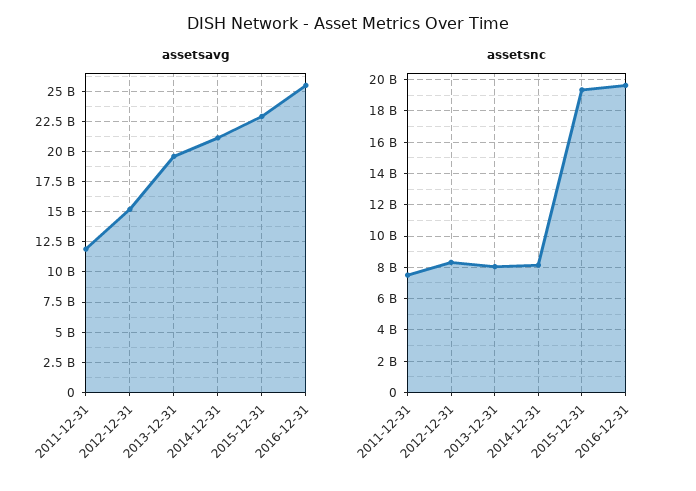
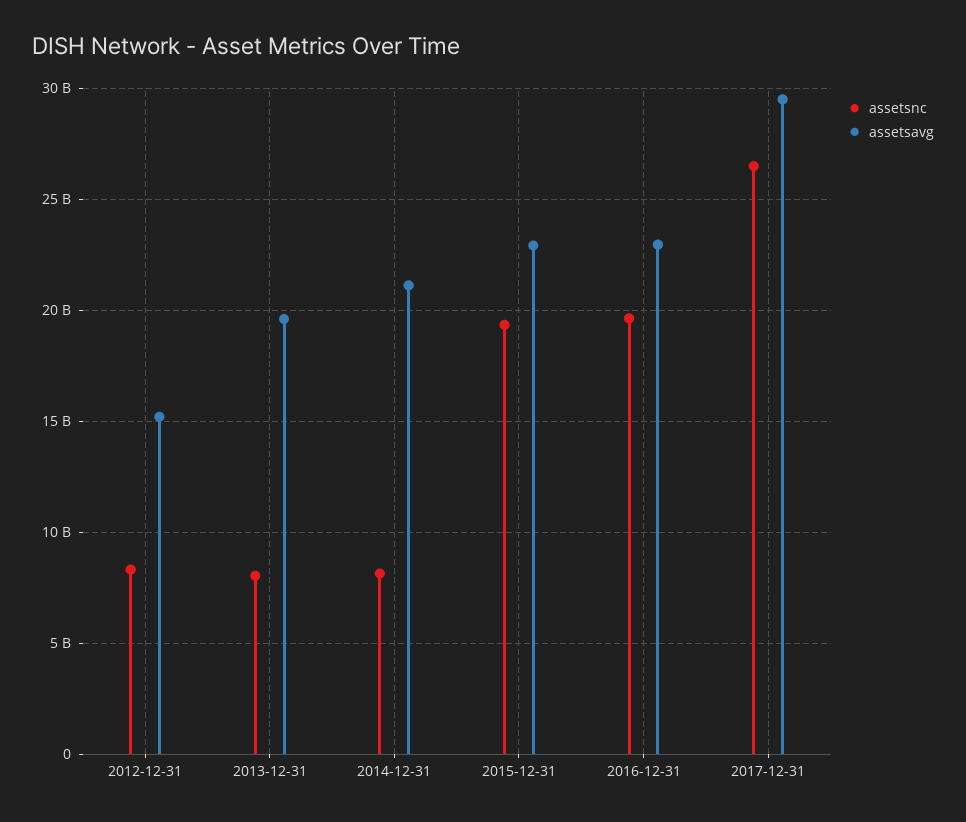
assetsavg, 2011-12-31: 12000000000 -> none
assetsavg, 2016-12-31: 25500000000 -> 23000000000
assetsnc, 2011-12-31: 7500000000 -> none
assetsnc, 2017-12-31: none -> 26500000000
assetsavg, 2017-12-31: none -> 29500000000

